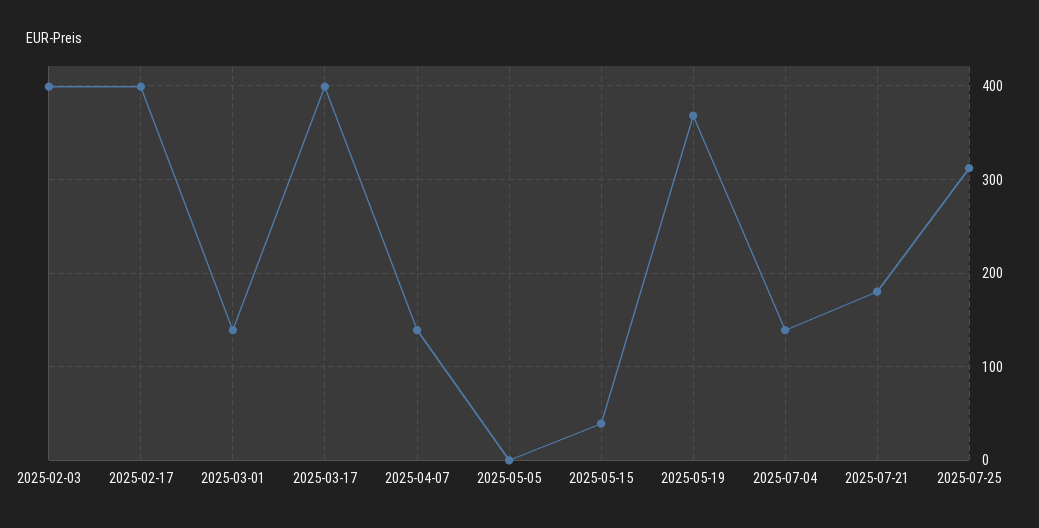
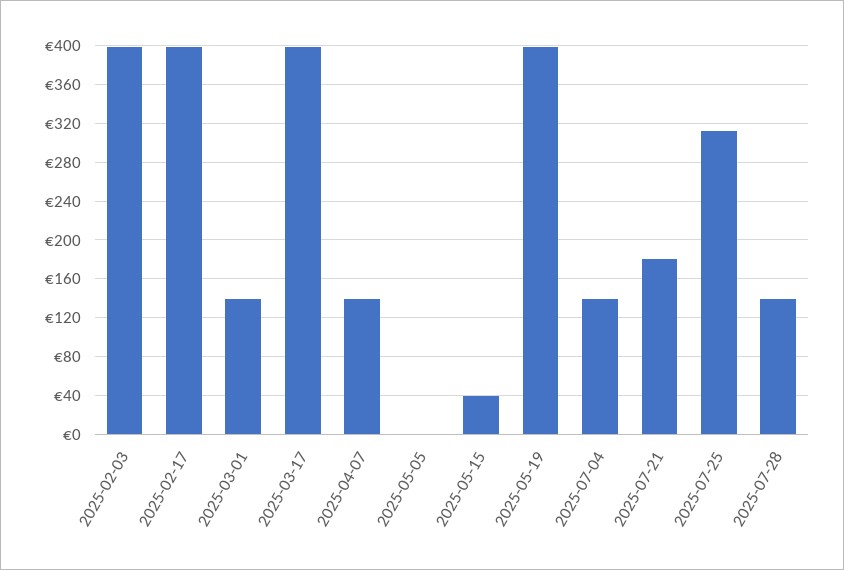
2025-05-19: 370 -> 400
2025-07-28: none -> 140

